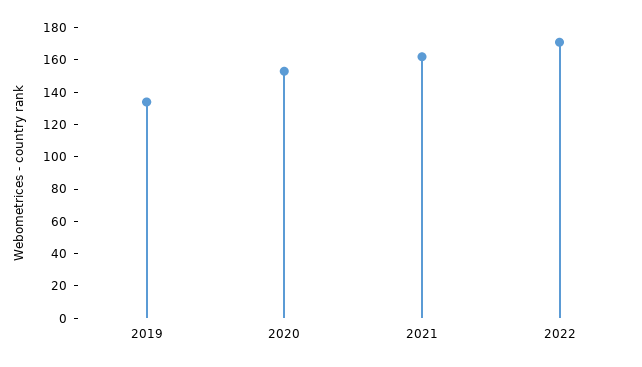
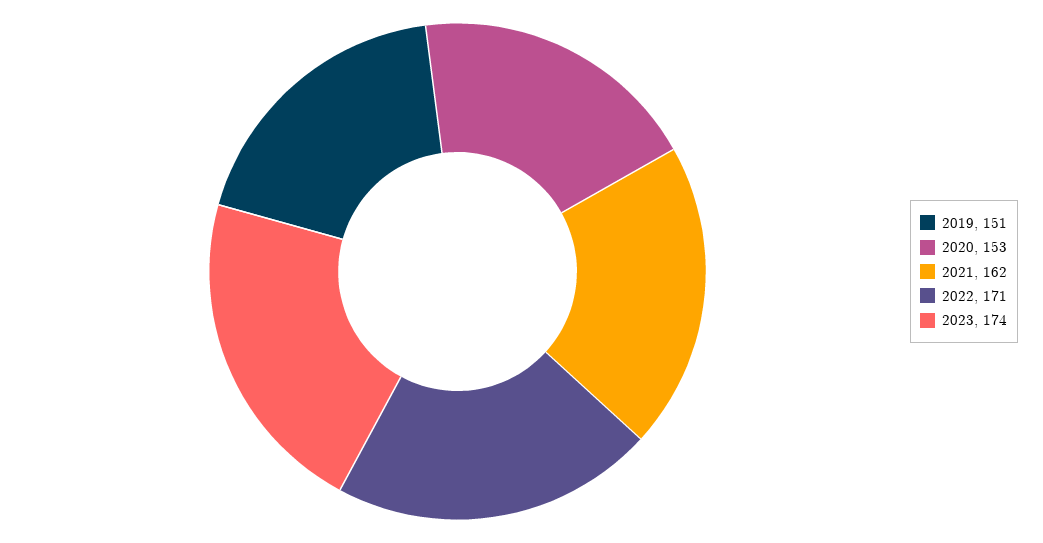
2019: 135 -> 151
2023: none -> 174

